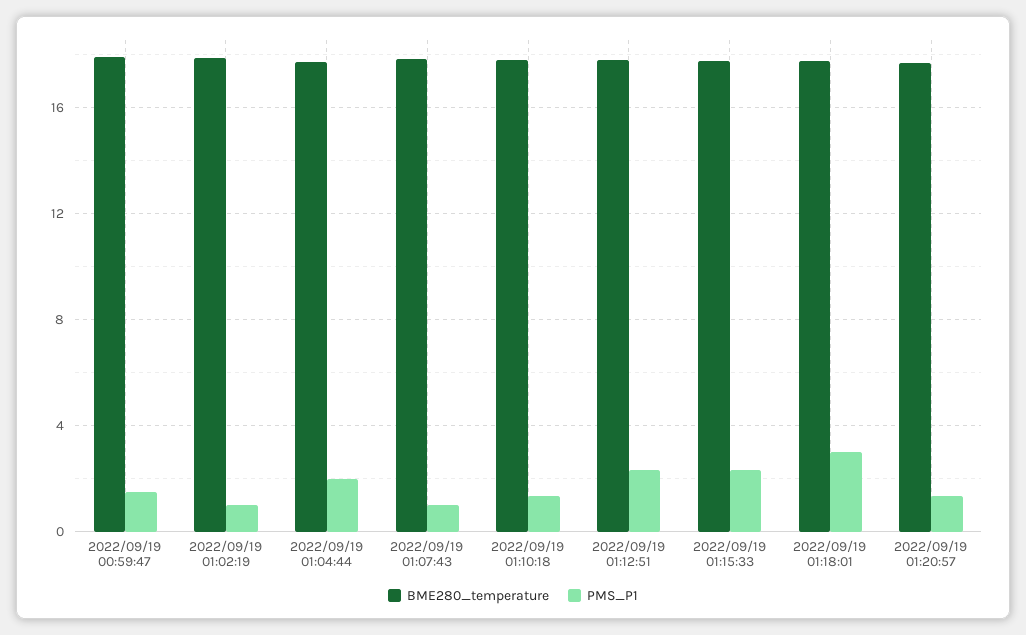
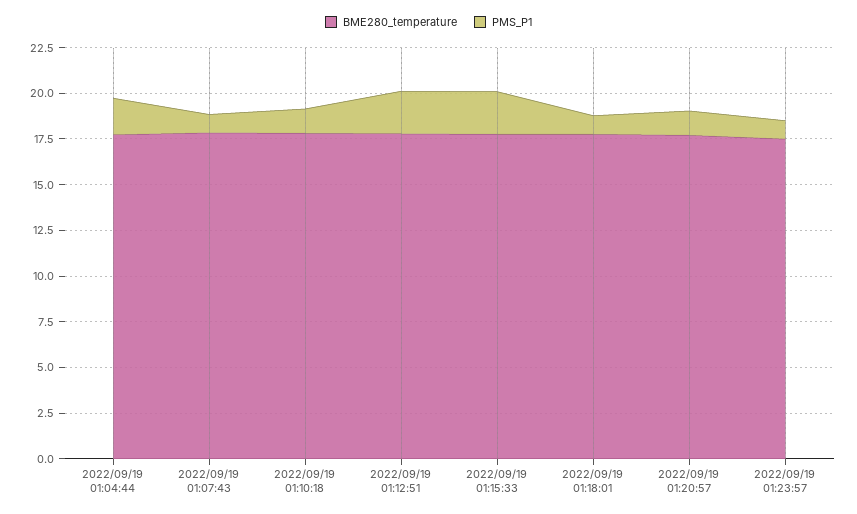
BME280_temperature, 2022/09/19 00:59:47: 18 -> none
PMS_P1, 2022/09/19 00:59:47: 1.5 -> none
BME280_temperature, 2022/09/19 01:02:19: 18 -> none
PMS_P1, 2022/09/19 01:02:19: 1 -> none
PMS_P1, 2022/09/19 01:18:01: 3 -> 1
BME280_temperature, 2022/09/19 01:23:57: none -> 17.5
PMS_P1, 2022/09/19 01:23:57: none -> 1

